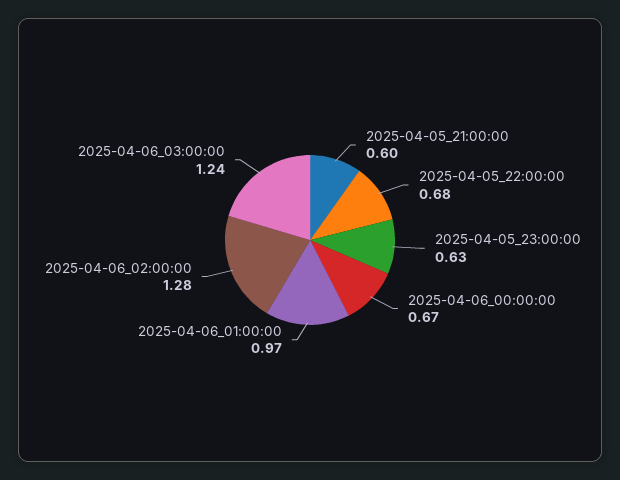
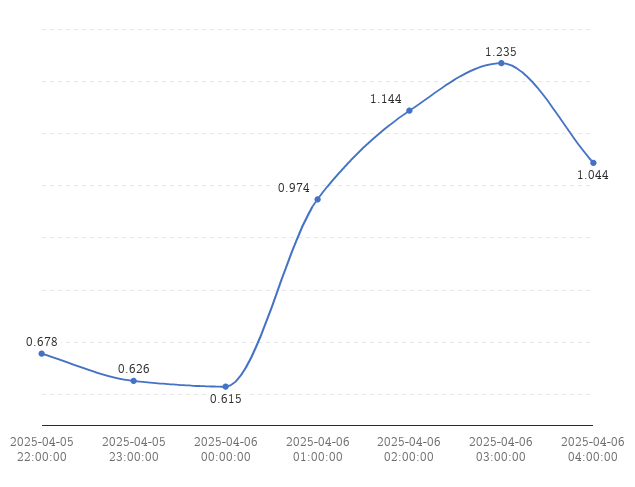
2025-04-05_21:00:00: 0.6 -> none
2025-04-06_00:00:00: 0.67 -> 0.615
2025-04-06_02:00:00: 1.28 -> 1.144
2025-04-06 04:00:00: none -> 1.044

